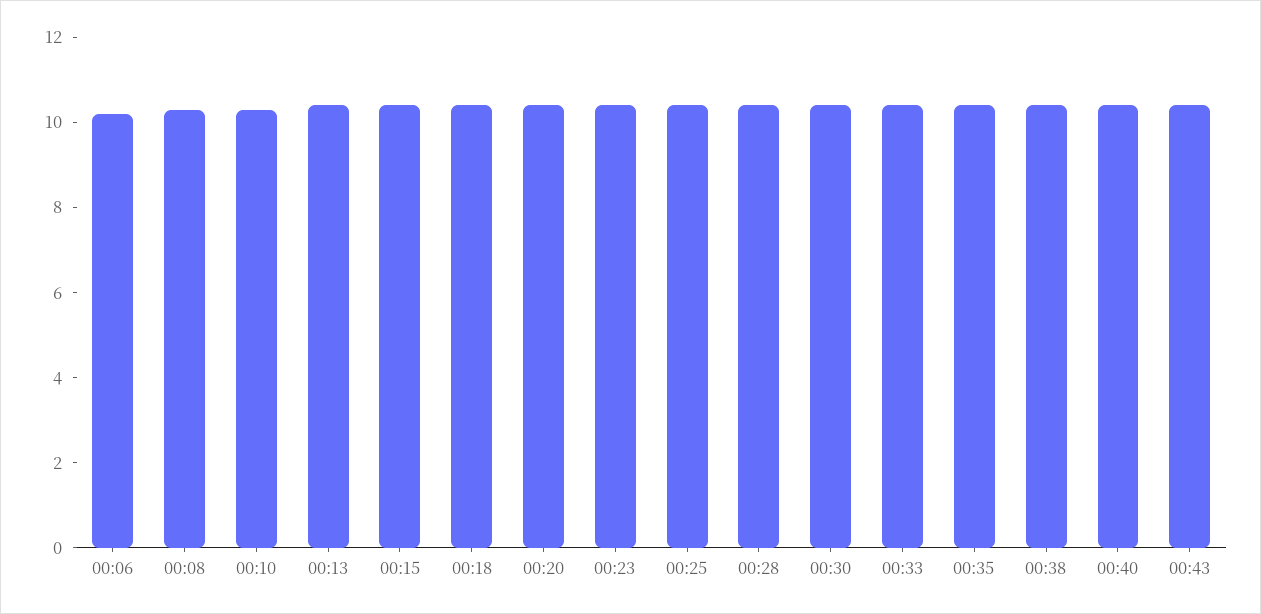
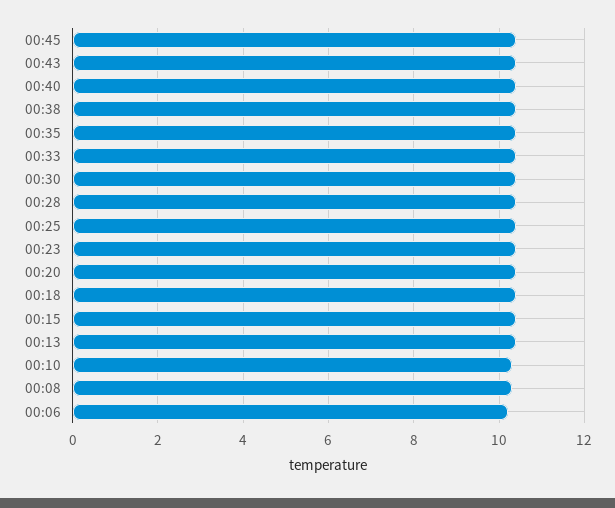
00:45: none -> 10.5

